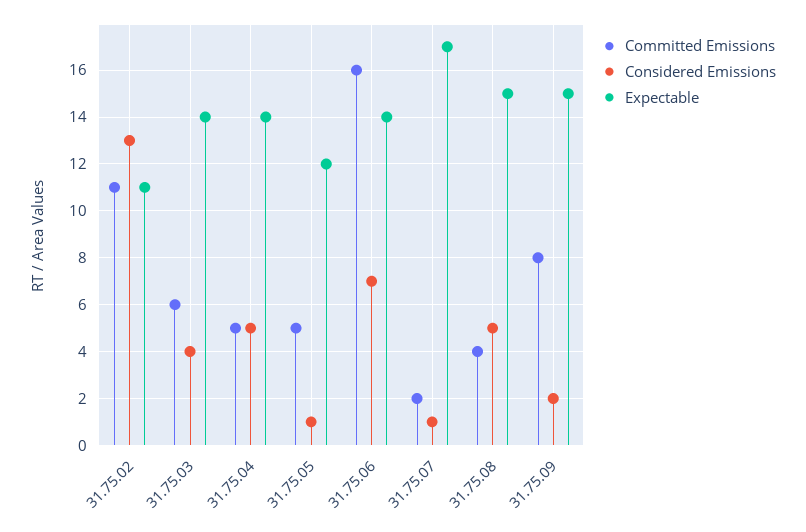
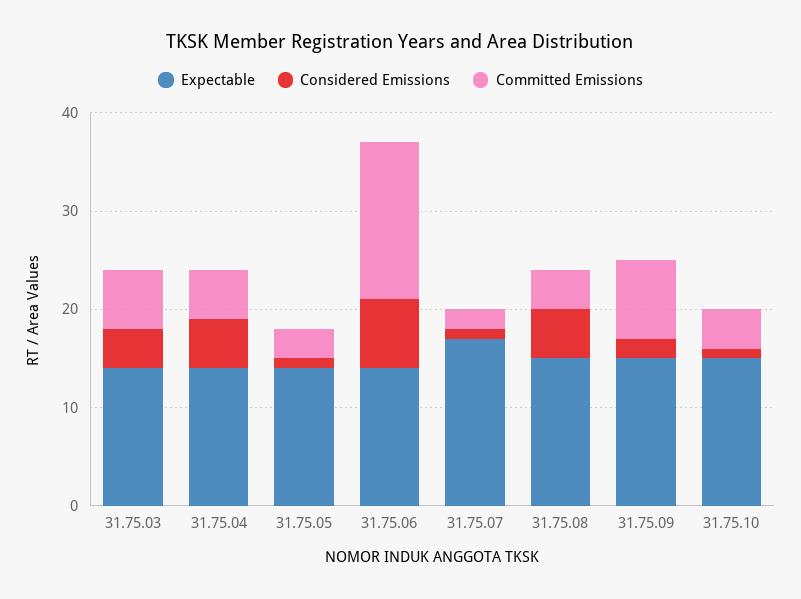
Committed Emissions, 31.75.02: 11 -> none
Considered Emissions, 31.75.02: 13 -> none
Expectable, 31.75.02: 11 -> none
Committed Emissions, 31.75.05: 5 -> 3
Expectable, 31.75.05: 12 -> 14
Expectable, 31.75.10: none -> 15
Considered Emissions, 31.75.10: none -> 1
Committed Emissions, 31.75.10: none -> 4

